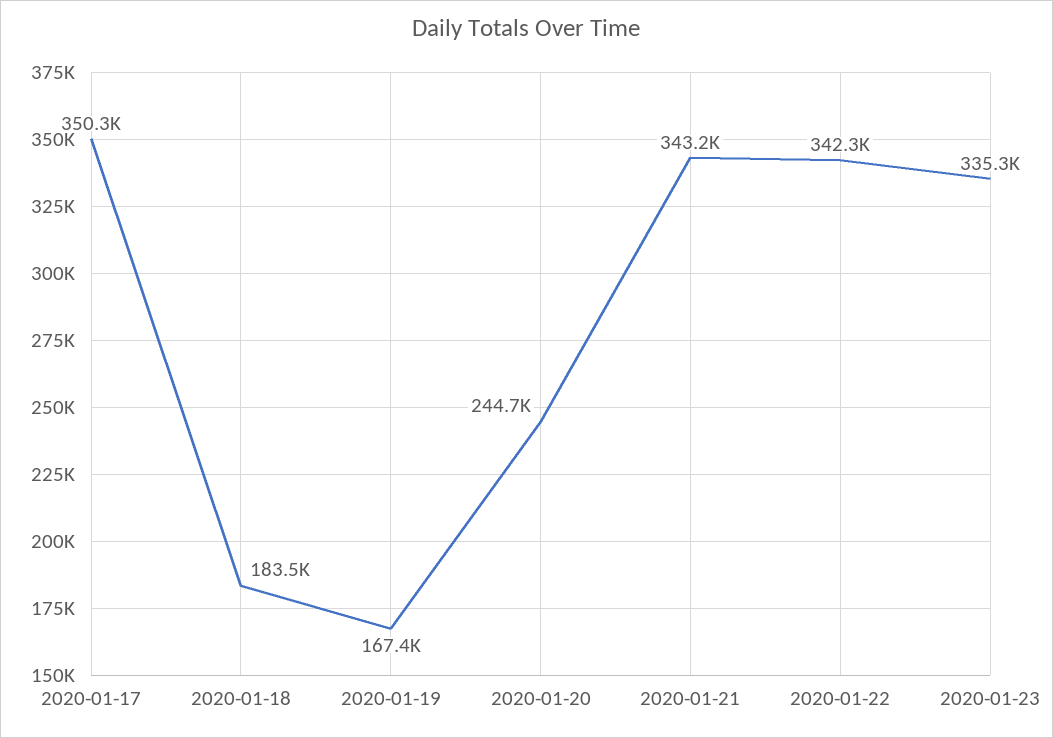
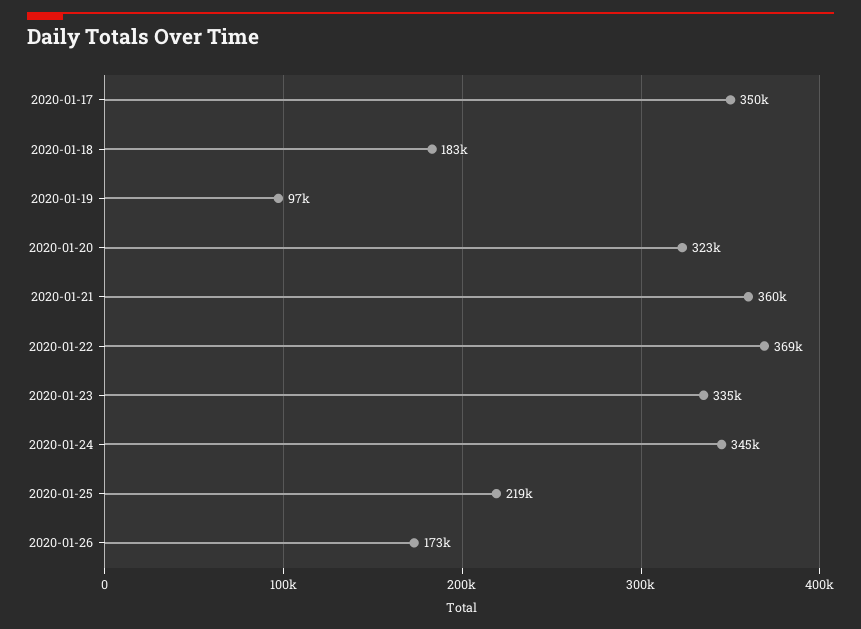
2020-01-19: 167400 -> 97000
2020-01-20: 244700 -> 323000
2020-01-21: 343200 -> 360000
2020-01-22: 342300 -> 369000
2020-01-24: none -> 345000
2020-01-25: none -> 219000
2020-01-26: none -> 173000

